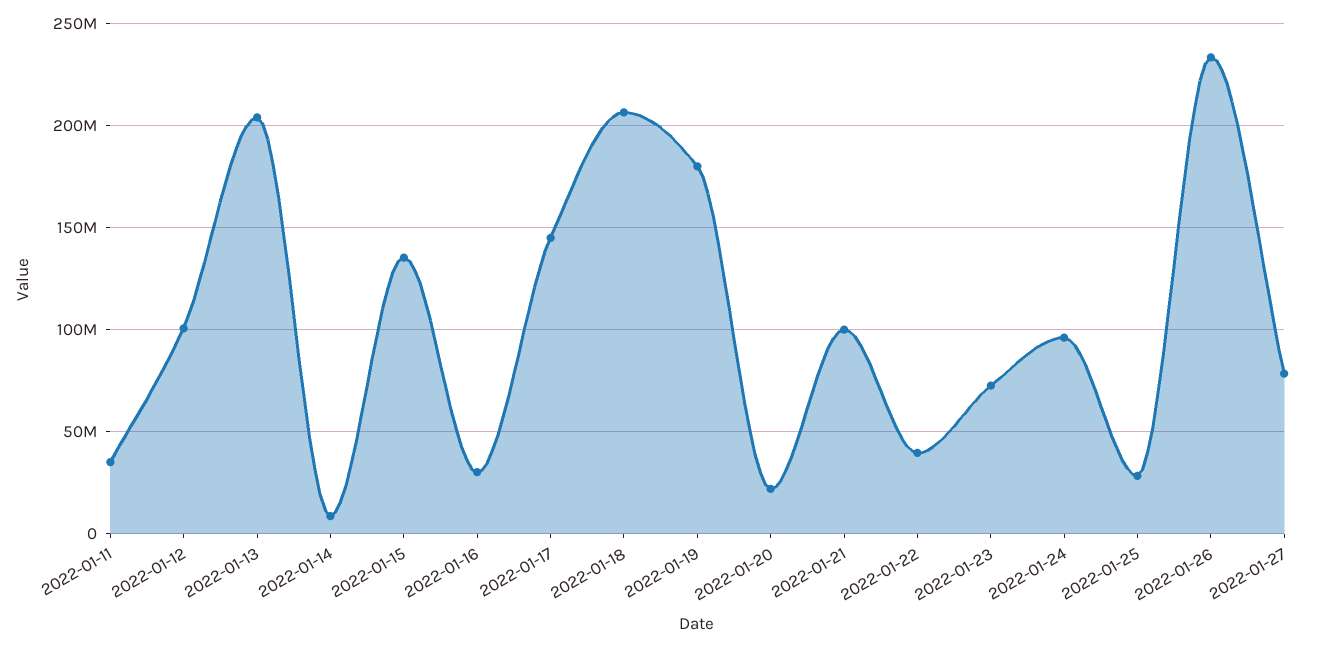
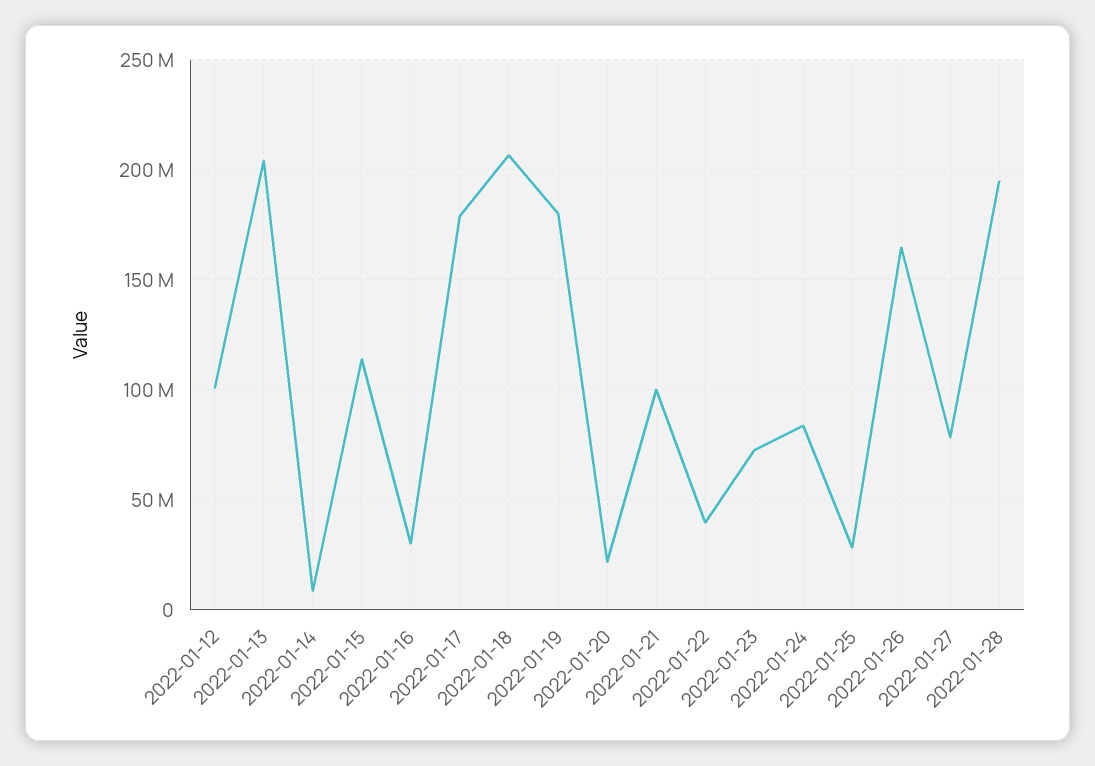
2022-01-11: 35000000 -> none
2022-01-15: 135000000 -> 115000000
2022-01-17: 145000000 -> 180000000
2022-01-24: 95000000 -> 85000000
2022-01-26: 235000000 -> 165000000
2022-01-28: none -> 195000000

